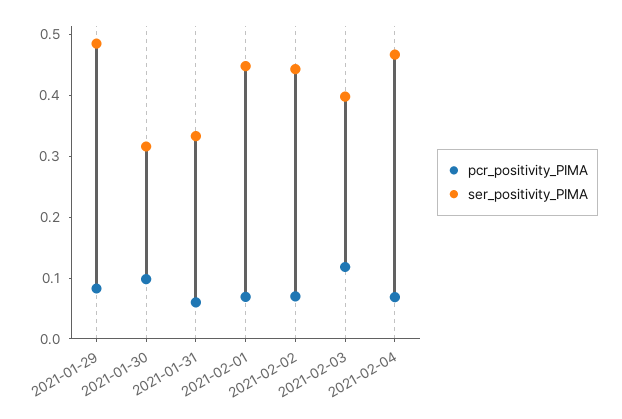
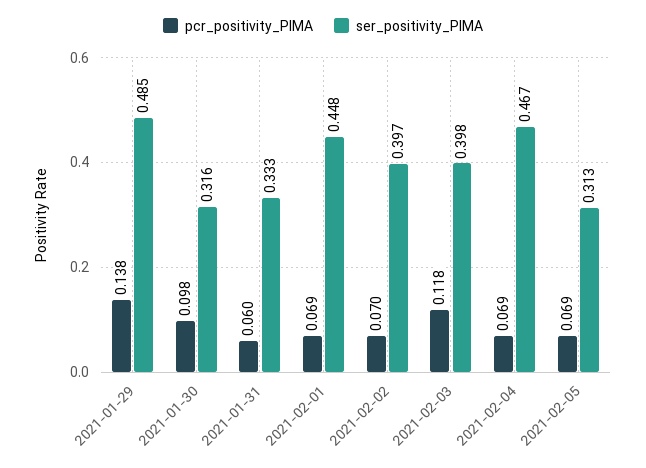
pcr_positivity_PIMA, 2021-01-29: 0.08 -> 0.138
ser_positivity_PIMA, 2021-02-02: 0.44 -> 0.397
pcr_positivity_PIMA, 2021-02-05: none -> 0.069
ser_positivity_PIMA, 2021-02-05: none -> 0.313

